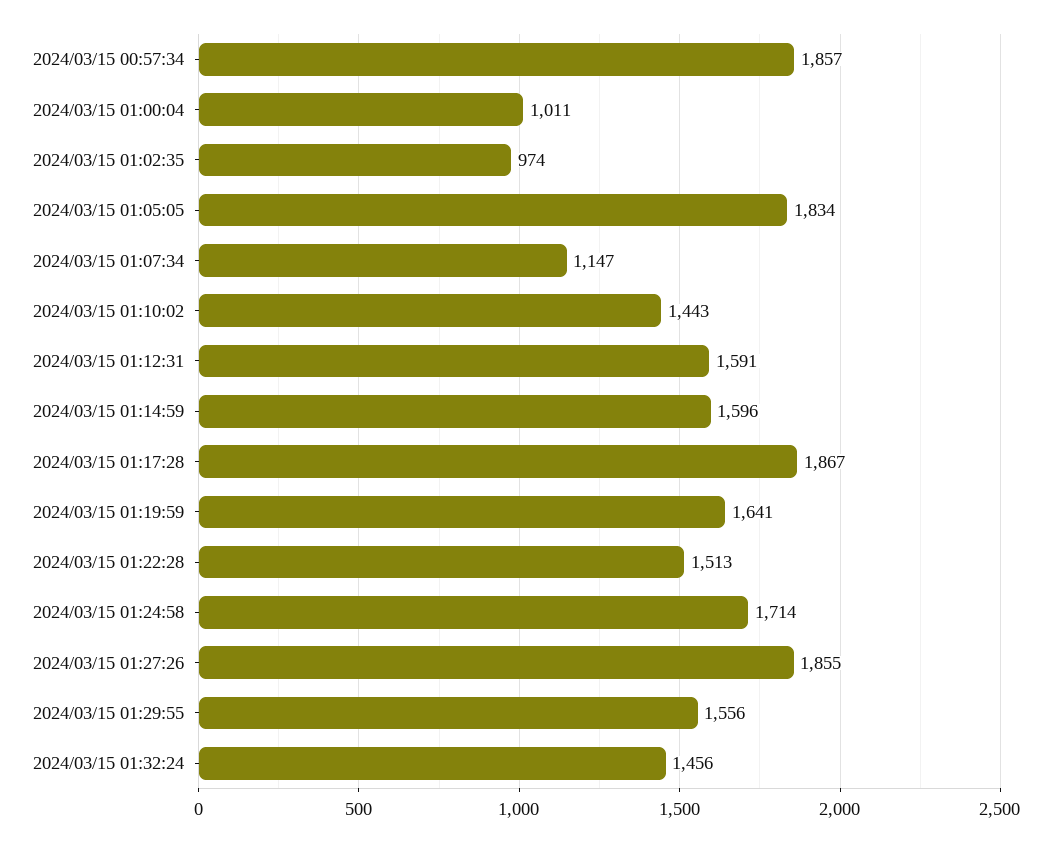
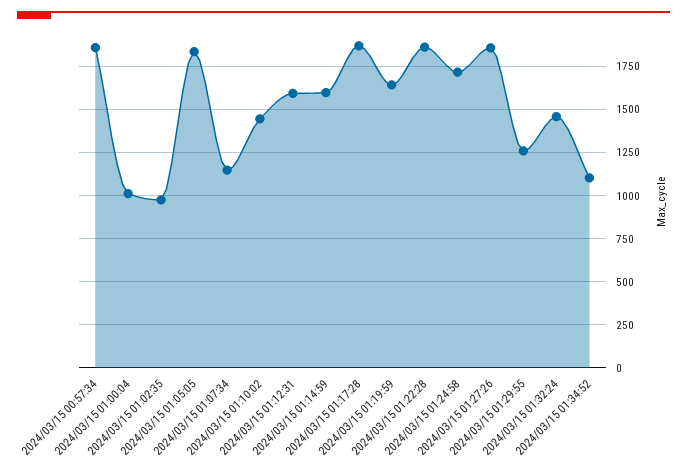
2024/03/15 01:22:28: 1513 -> 1850
2024/03/15 01:29:55: 1556 -> 1250
2024/03/15 01:34:52: none -> 1100

